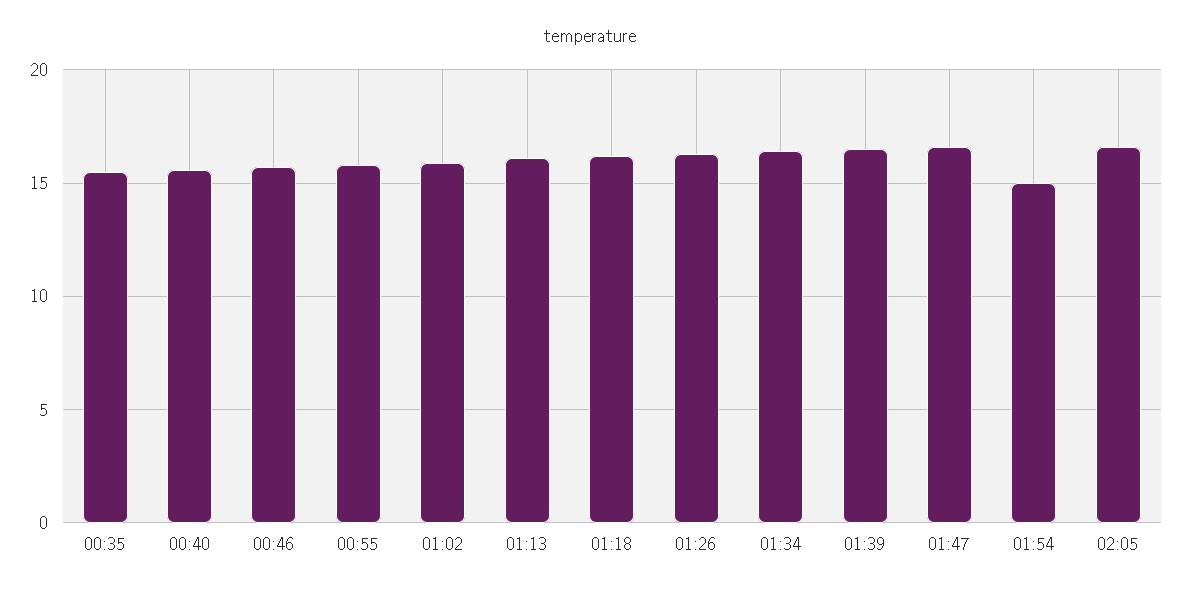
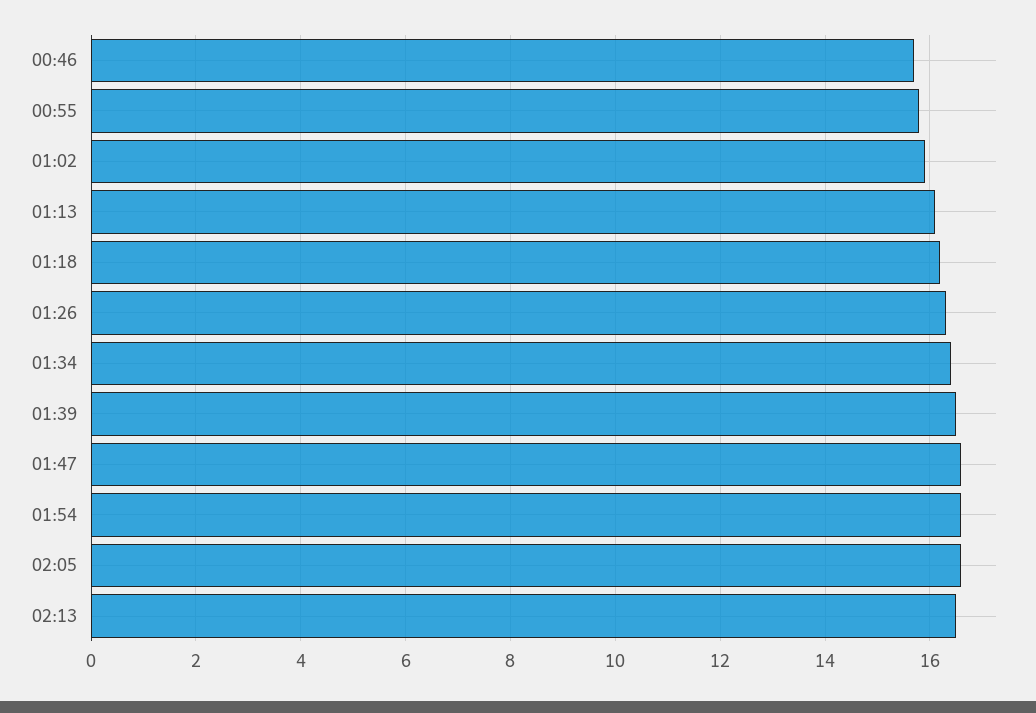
00:35: 15.5 -> none
00:40: 15.5 -> none
01:54: 15 -> 16.5
02:13: none -> 16.5

